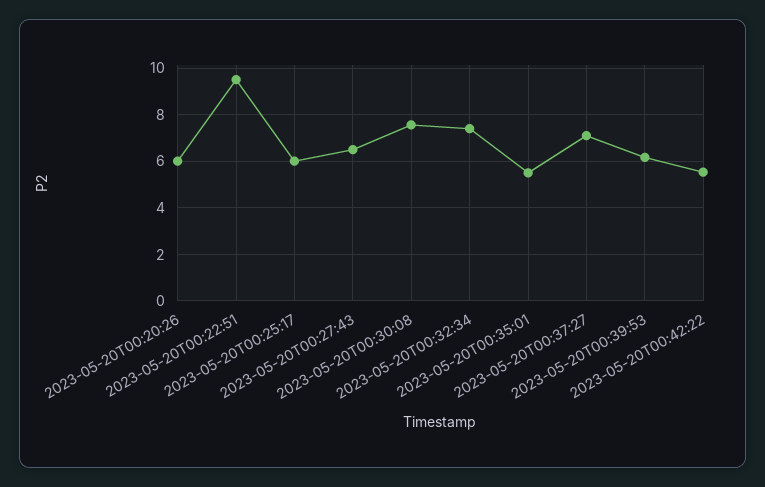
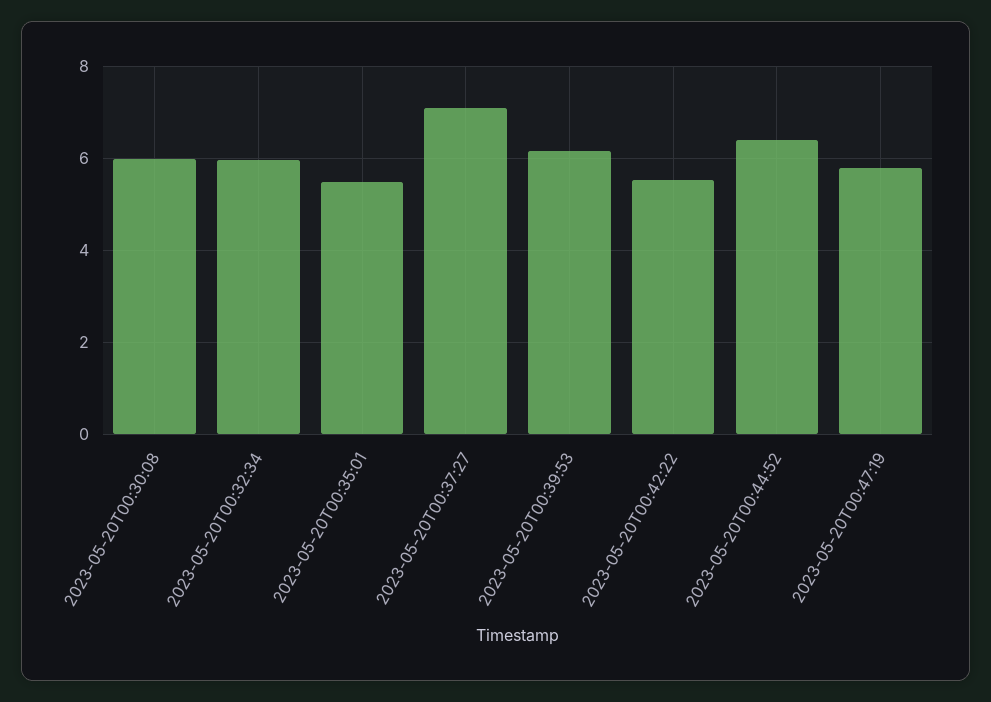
2023-05-20T00:20:26: 6 -> none
2023-05-20T00:22:51: 9.5 -> none
2023-05-20T00:25:17: 6 -> none
2023-05-20T00:27:43: 6.5 -> none
2023-05-20T00:30:08: 7.5 -> 6
2023-05-20T00:32:34: 7.5 -> 6
2023-05-20T00:44:52: none -> 6.4
2023-05-20T00:47:19: none -> 5.8

